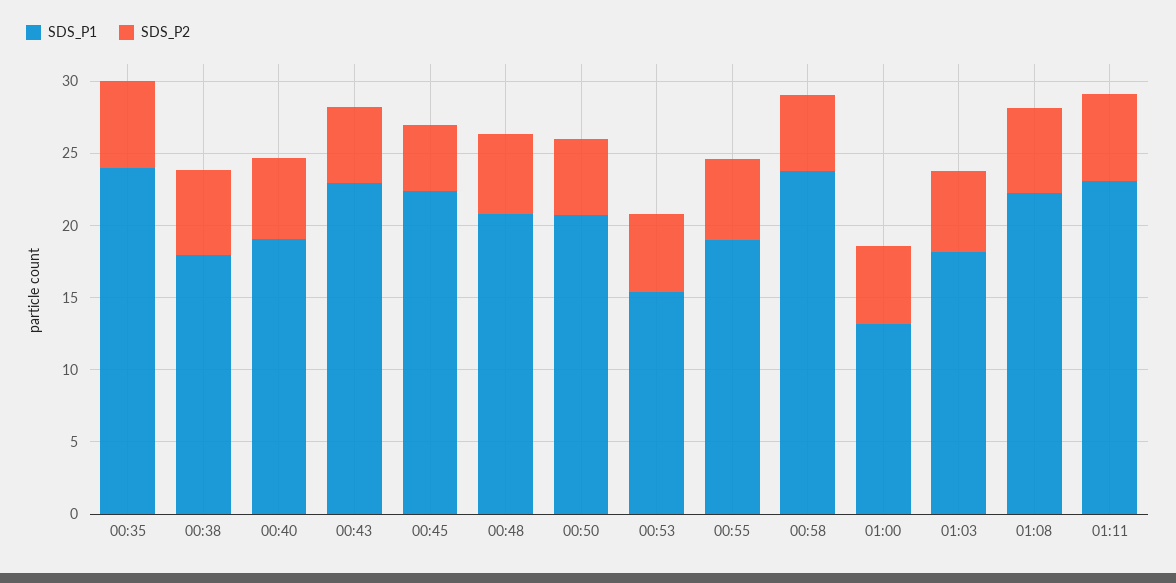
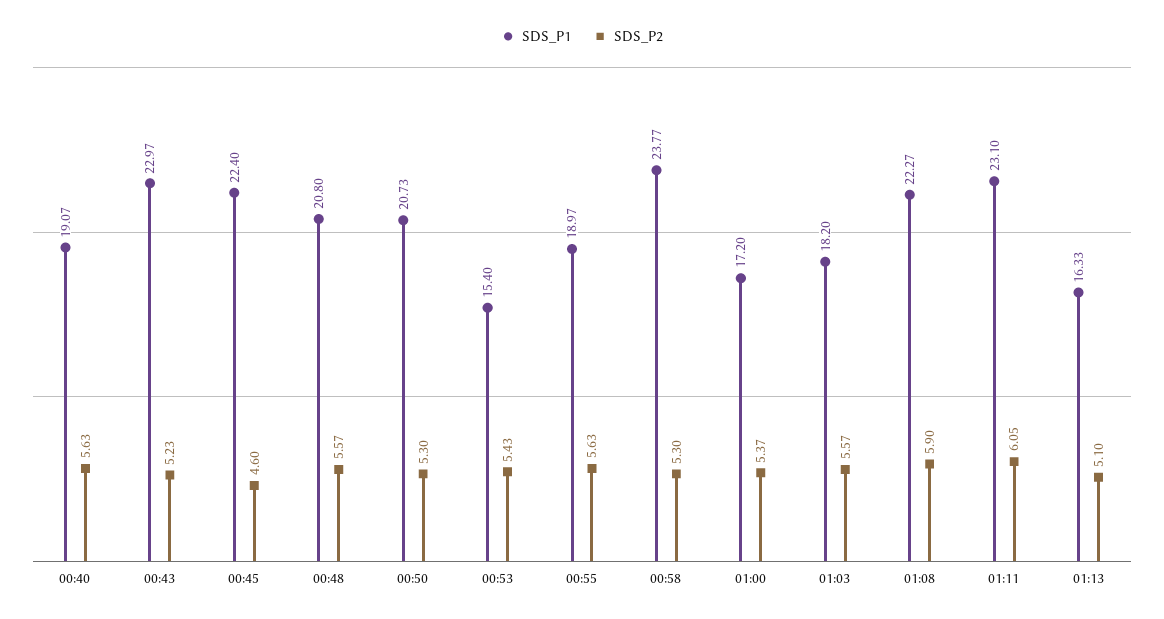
SDS_P1, 00:35: 24 -> none
SDS_P2, 00:35: 6 -> none
SDS_P1, 00:38: 18 -> none
SDS_P2, 00:38: 6 -> none
SDS_P1, 01:00: 13 -> 17.2
SDS_P1, 01:13: none -> 16.33
SDS_P2, 01:13: none -> 5.1

